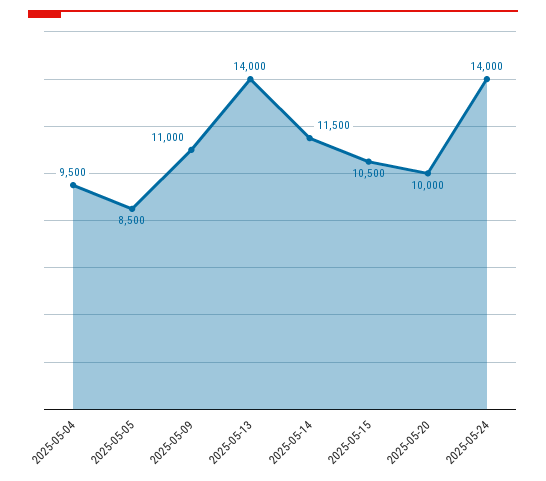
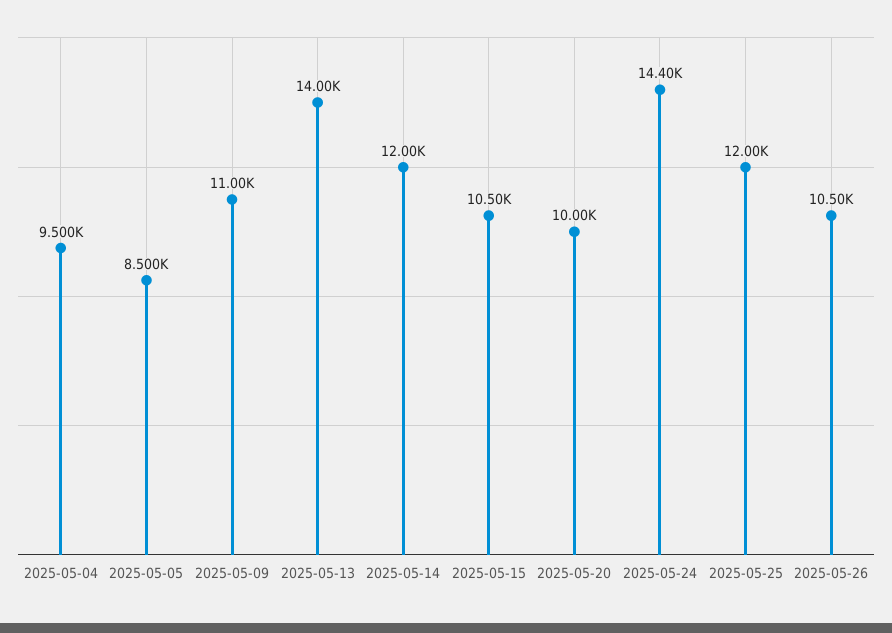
2025-05-14: 11500 -> 12000
2025-05-24: 14000 -> 14400
2025-05-25: none -> 12000
2025-05-26: none -> 10500

